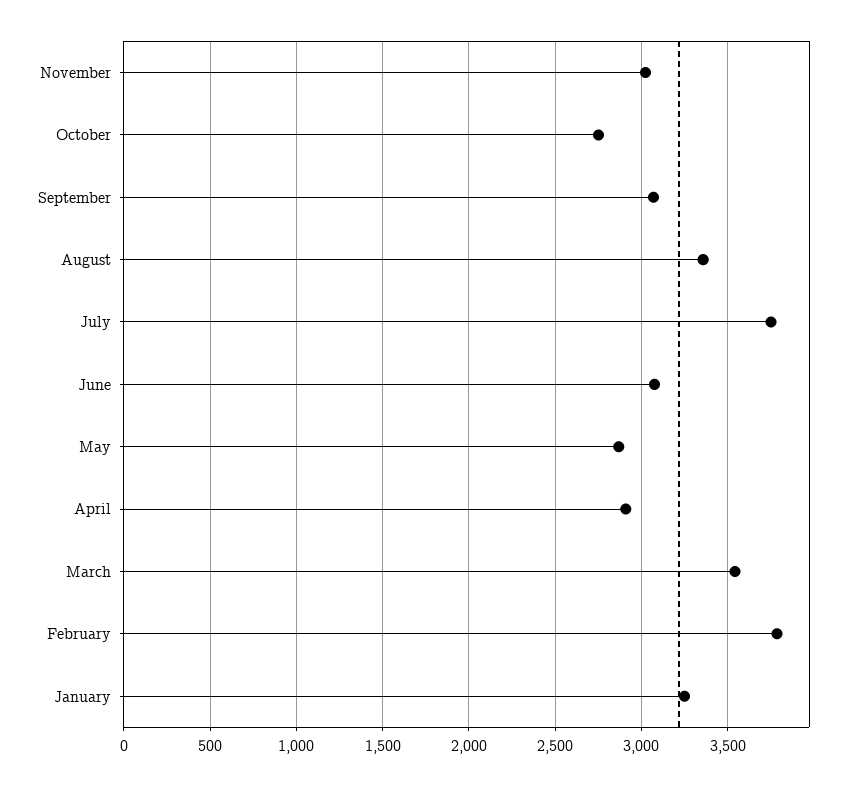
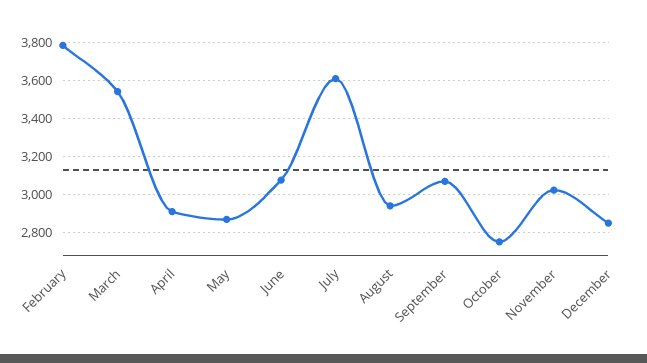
August: 3350 -> 2950
July: 3750 -> 3600
January: 3250 -> none
December: none -> 2850

